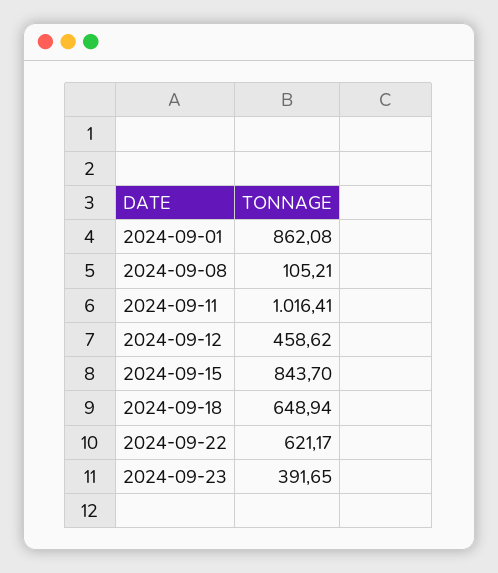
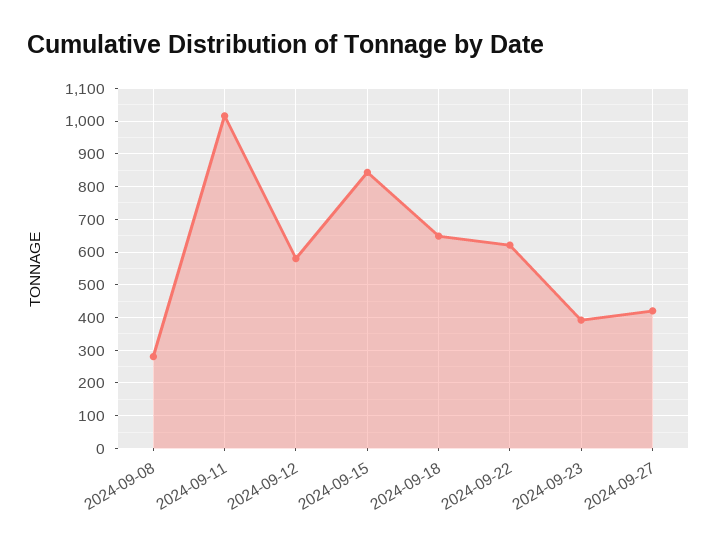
2024-09-01: 862.08 -> none
2024-09-08: 105.21 -> 280
2024-09-12: 458.62 -> 580
2024-09-27: none -> 420

